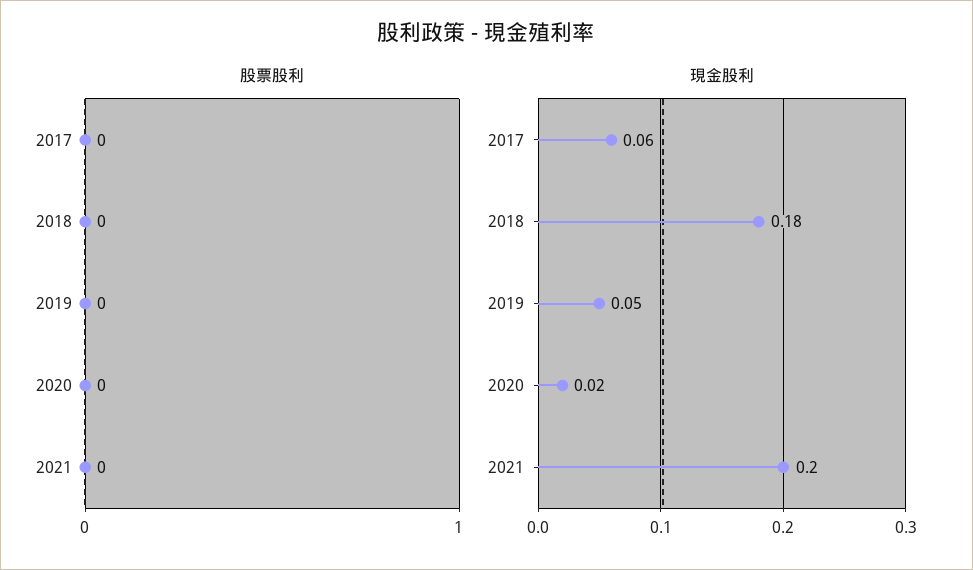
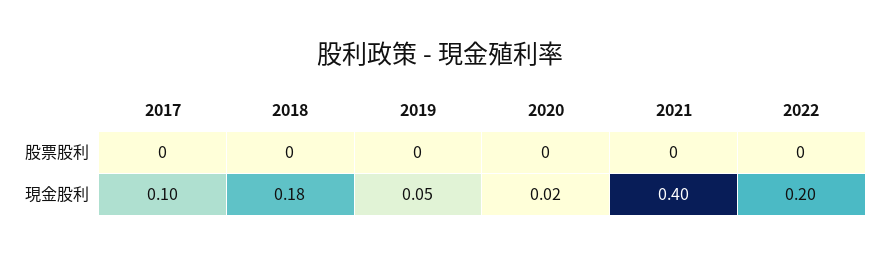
現金股利, 2017: 0.06 -> 0.1
現金股利, 2021: 0.2 -> 0.4
股票股利, 2022: none -> 0
現金股利, 2022: none -> 0.2

